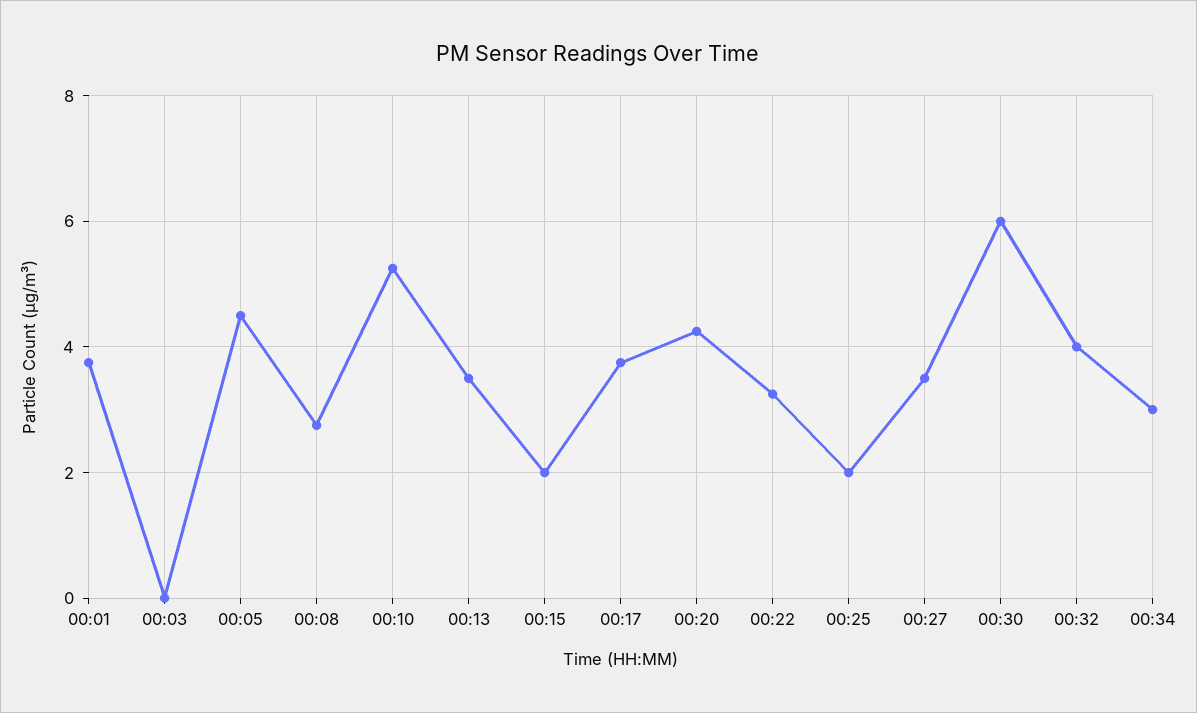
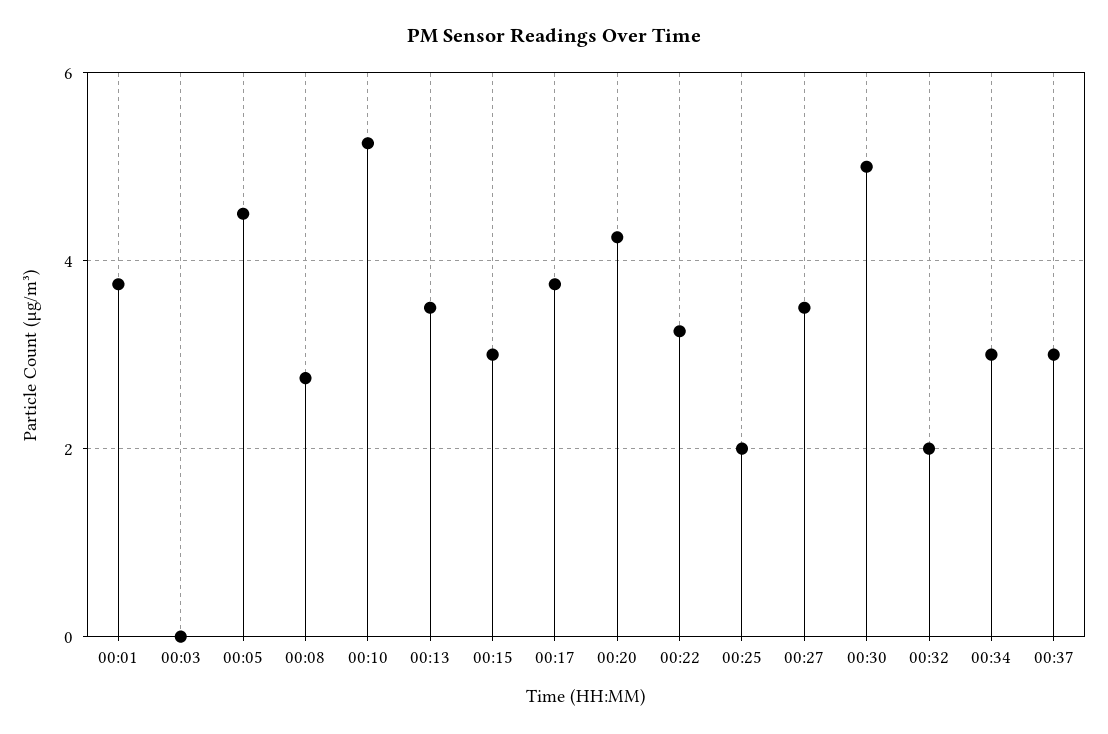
00:15: 2 -> 3
00:30: 6 -> 5
00:32: 4 -> 2
00:37: none -> 3

